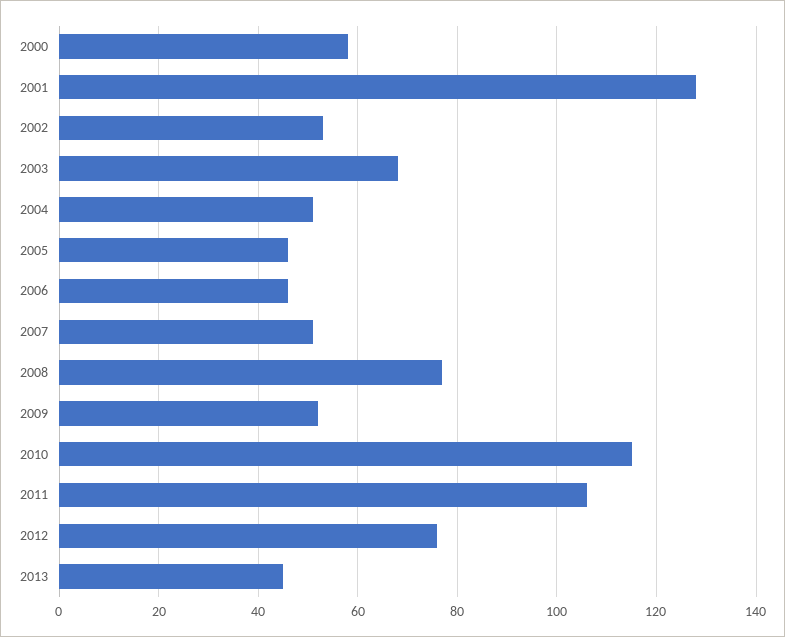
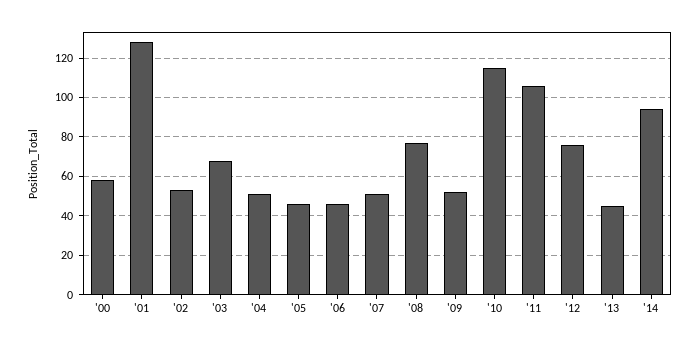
'14: none -> 95

